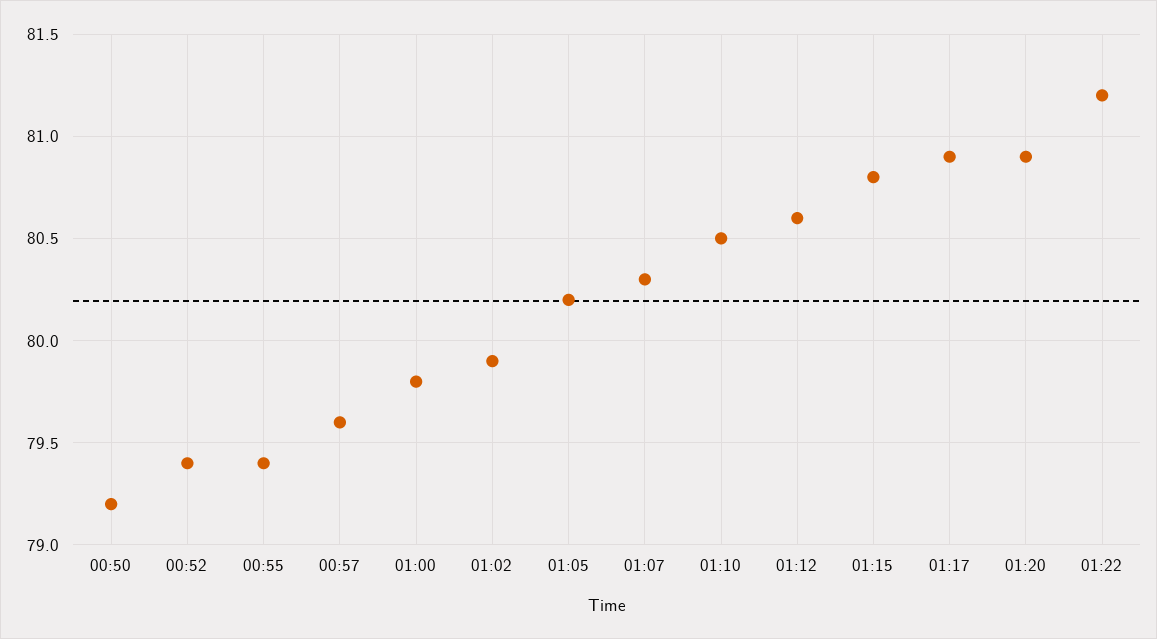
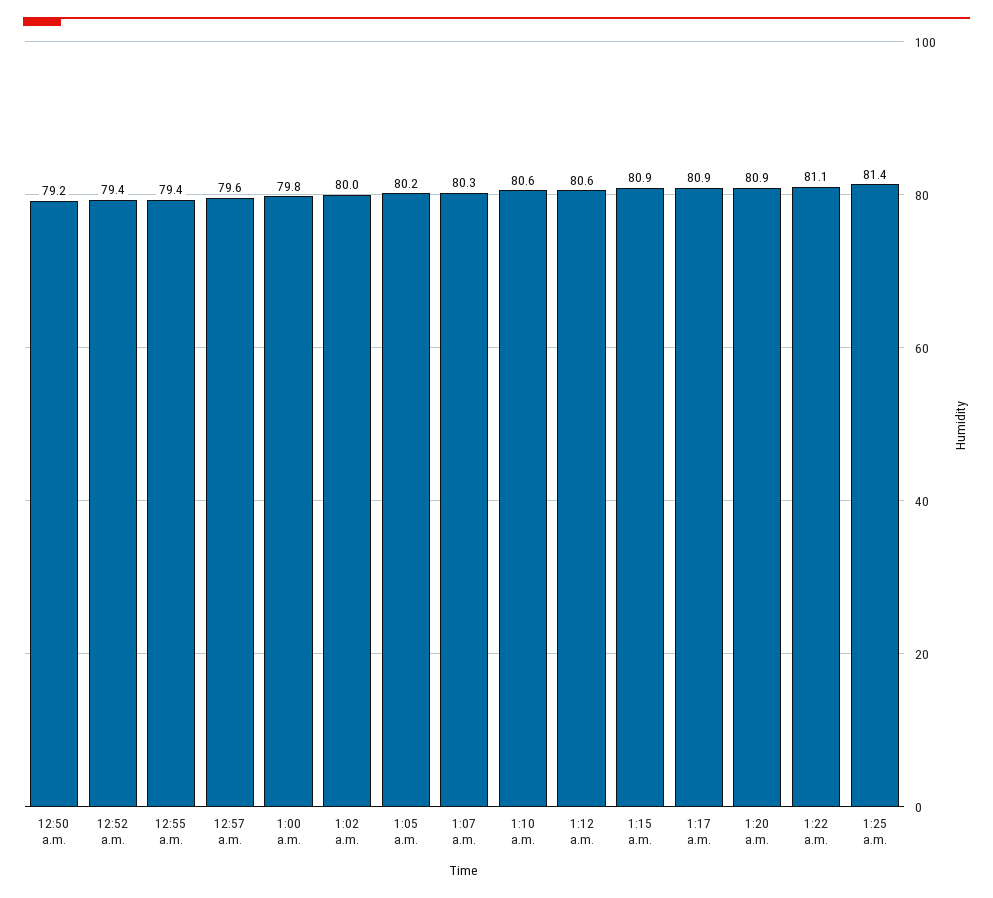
01:02: 79.9 -> 80
01:10: 80.5 -> 80.6
01:15: 80.8 -> 80.9
01:22: 81.2 -> 81.1
1:25 a.m.: none -> 81.4

